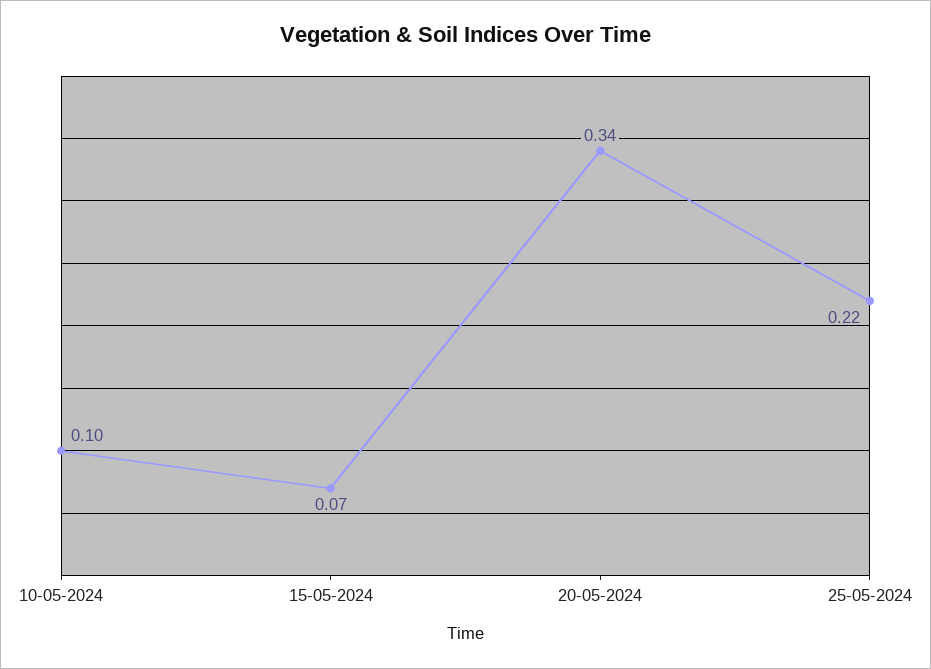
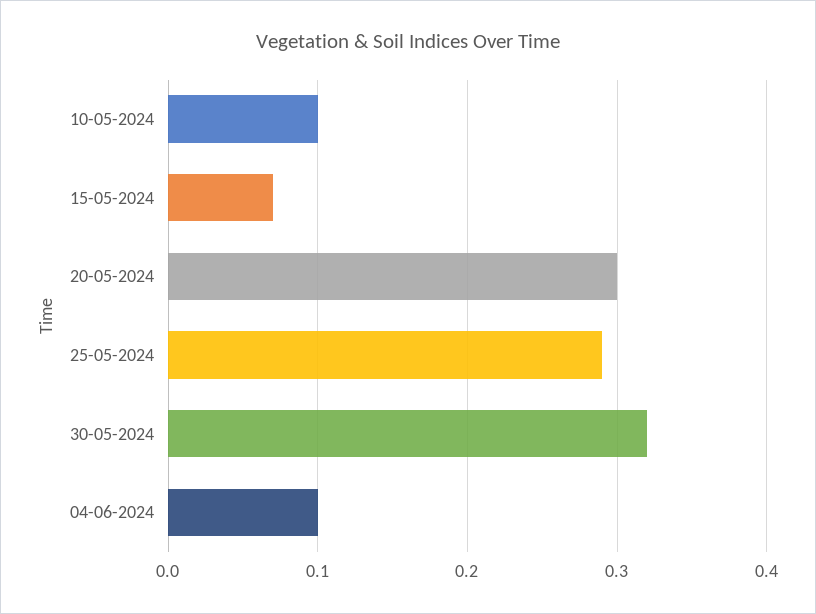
20-05-2024: 0.34 -> 0.3
25-05-2024: 0.22 -> 0.29
30-05-2024: none -> 0.32
04-06-2024: none -> 0.1

